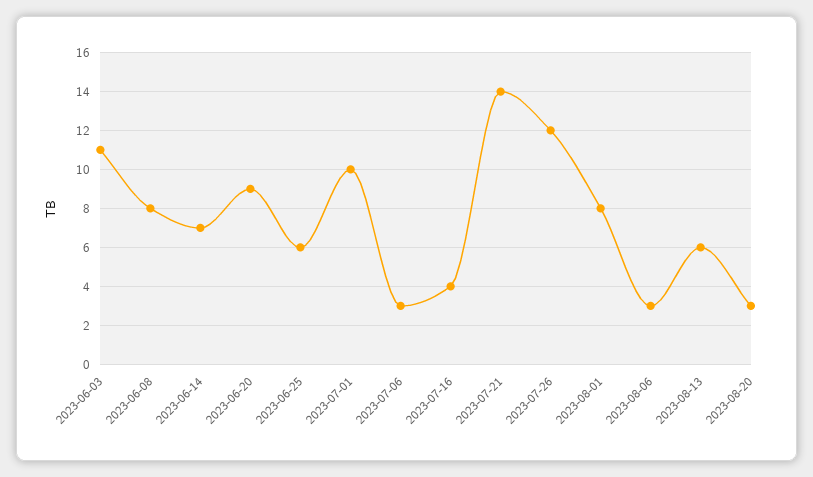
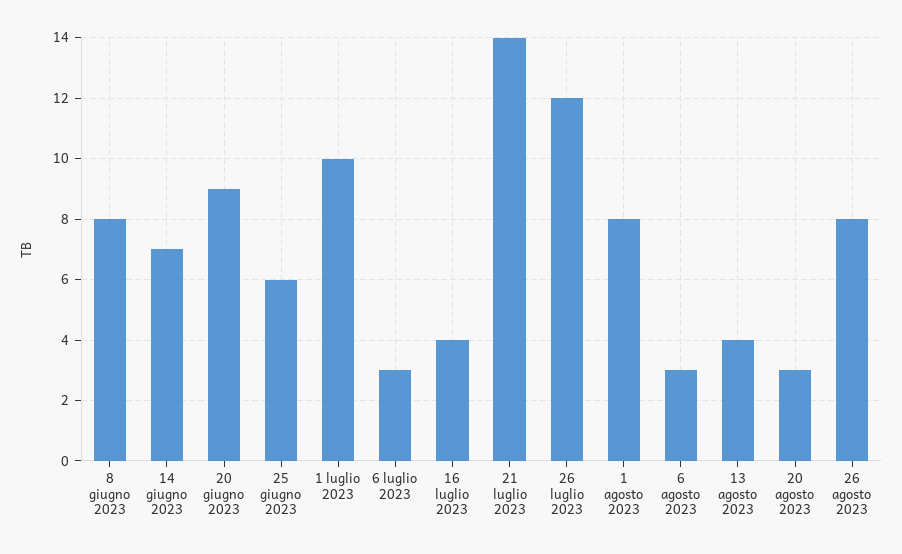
2023-06-03: 11 -> none
2023-08-13: 6 -> 4
26 agosto 2023: none -> 8

